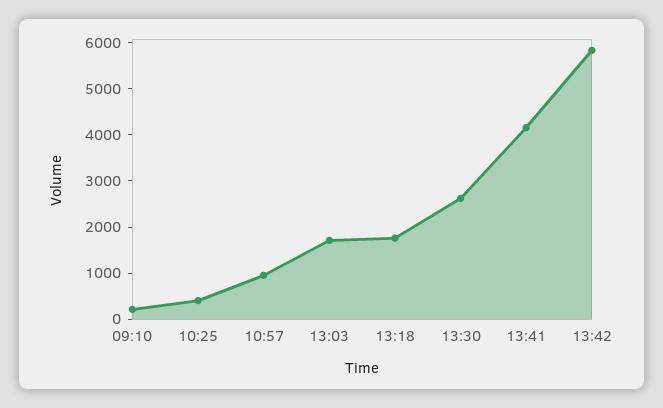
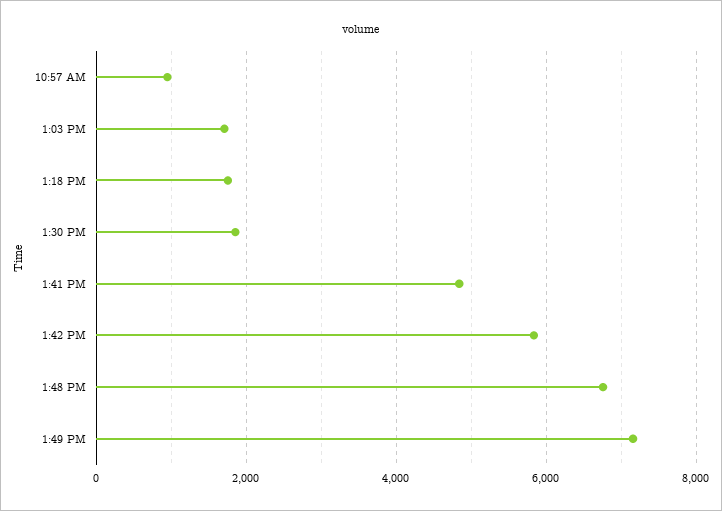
09:10: 200 -> none
10:25: 400 -> none
13:30: 2600 -> 1800
13:41: 4200 -> 4800
1:48 PM: none -> 6800
1:49 PM: none -> 7200

